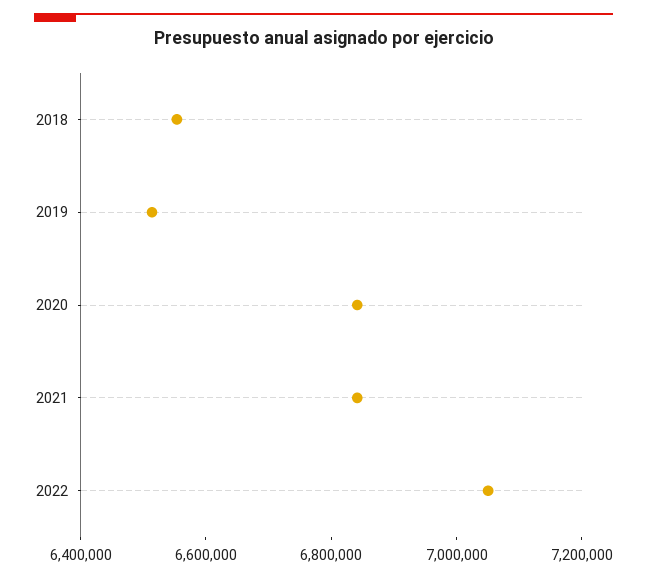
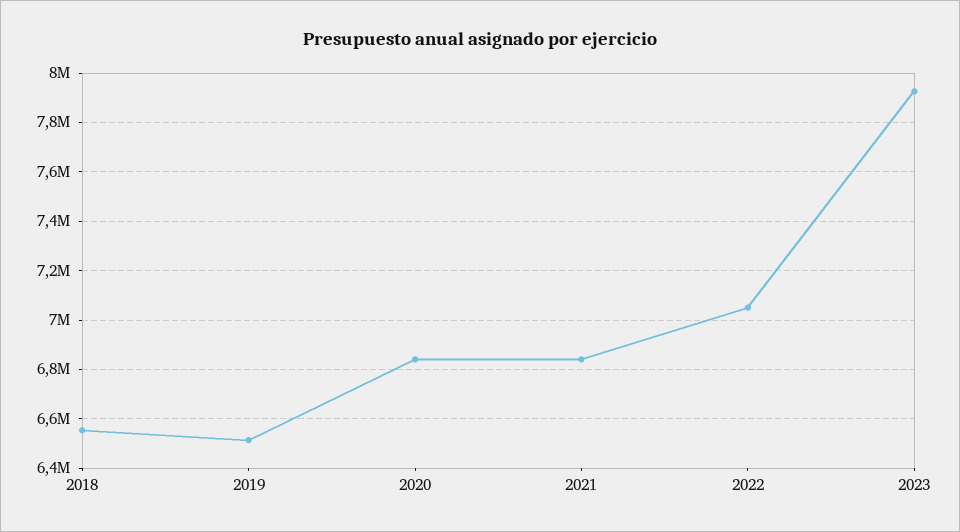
2023: none -> 7925000

